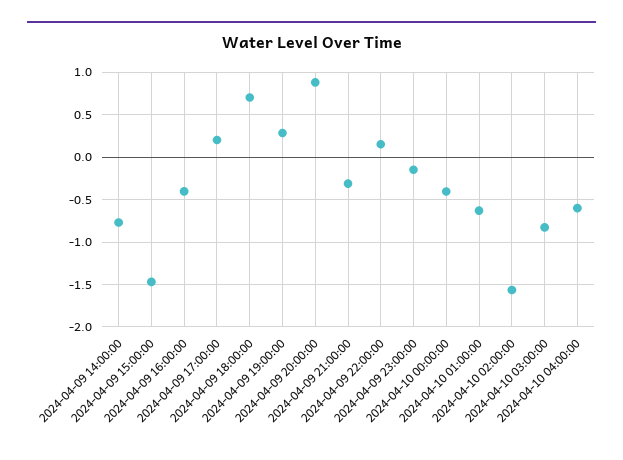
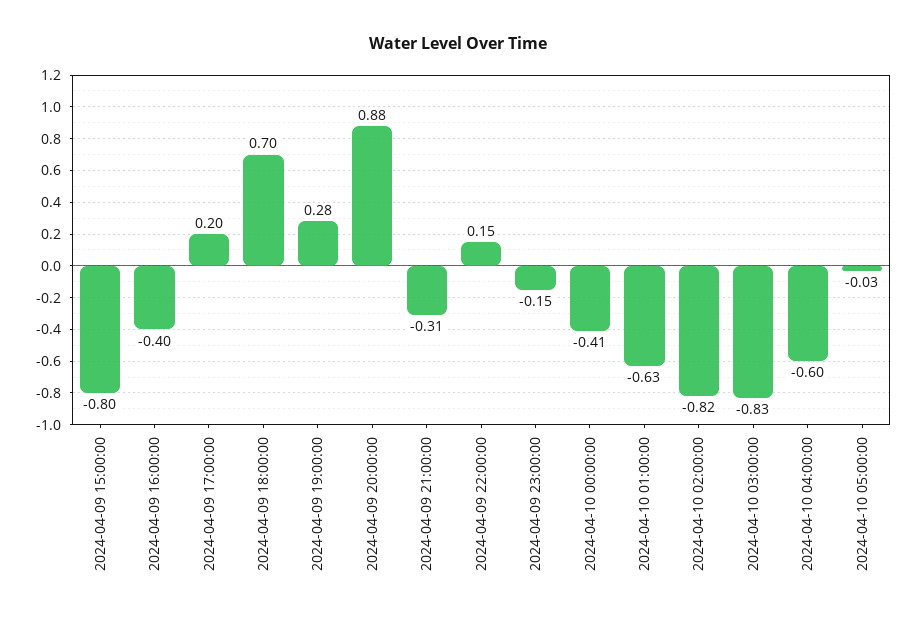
2024-04-09 14:00:00: -0.8 -> none
2024-04-09 15:00:00: -1.5 -> -0.8
2024-04-10 02:00:00: -1.6 -> -0.82
2024-04-10 05:00:00: none -> -0.03

